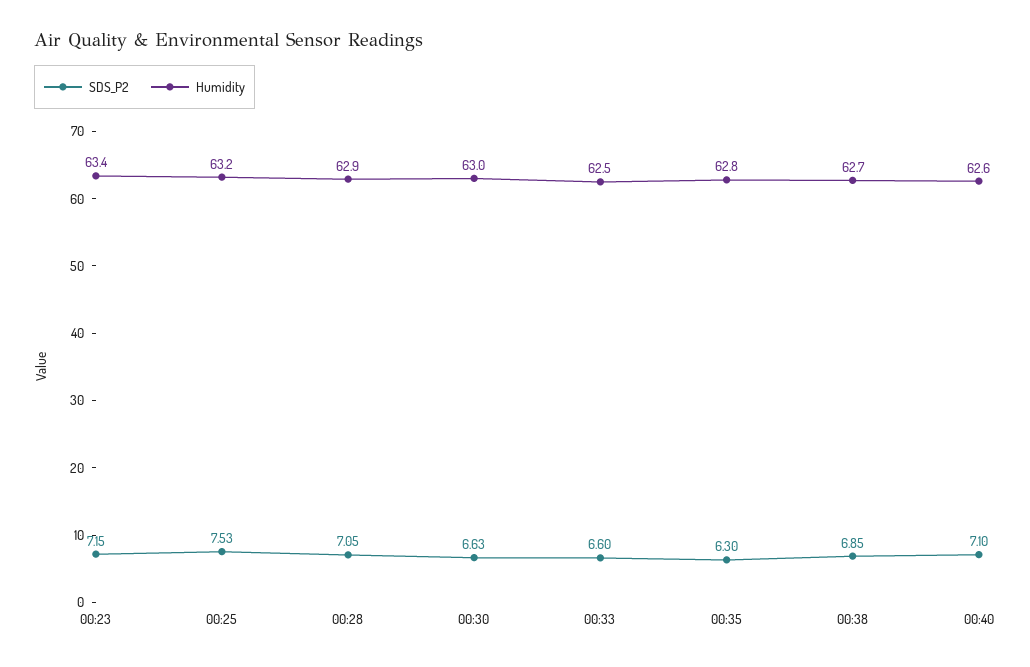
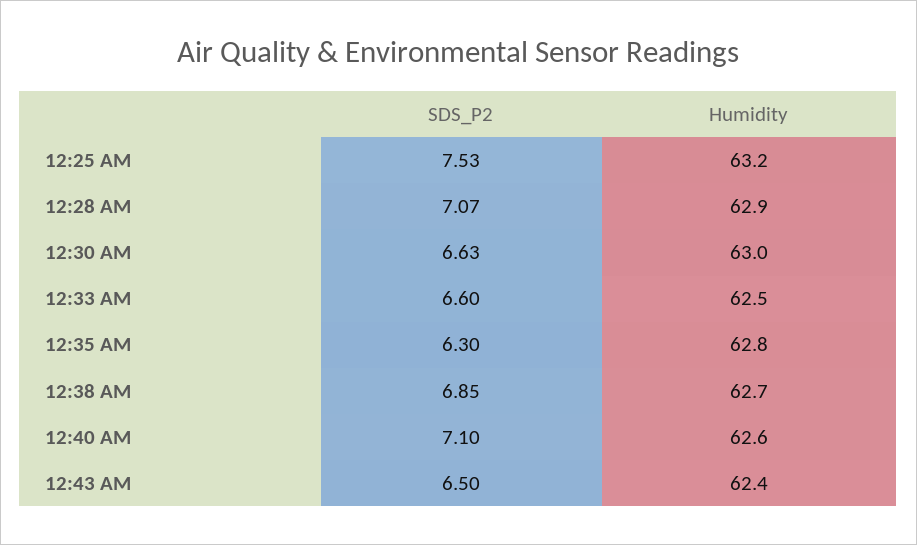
SDS_P2, 00:23: 7.15 -> none
Humidity, 00:23: 63.4 -> none
SDS_P2, 00:28: 7.05 -> 7.07
SDS_P2, 12:43 AM: none -> 6.5
Humidity, 12:43 AM: none -> 62.4

